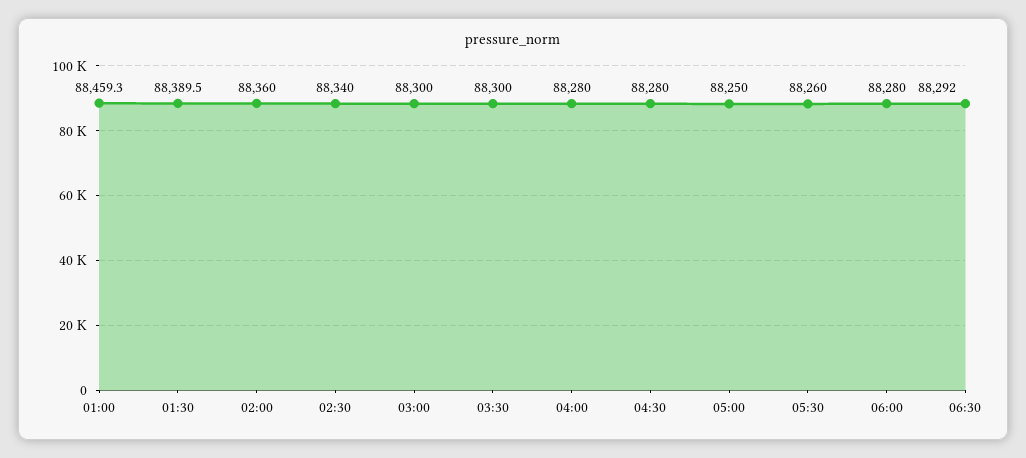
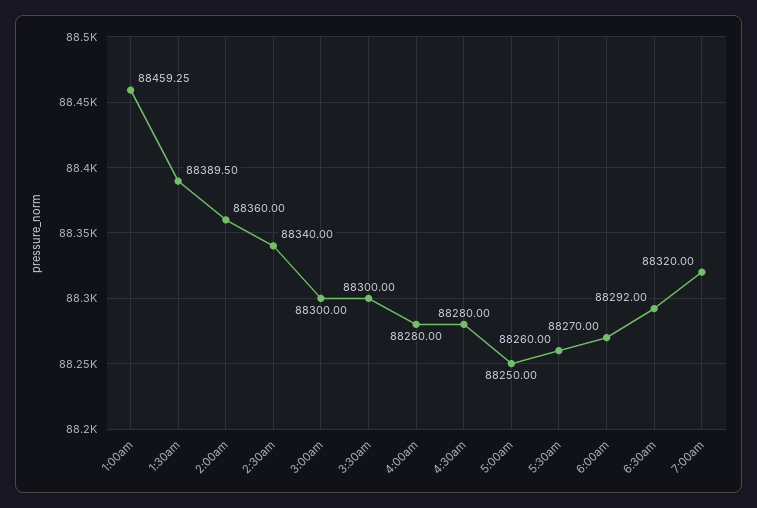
06:00: 88280 -> 88270
7:00am: none -> 88320

